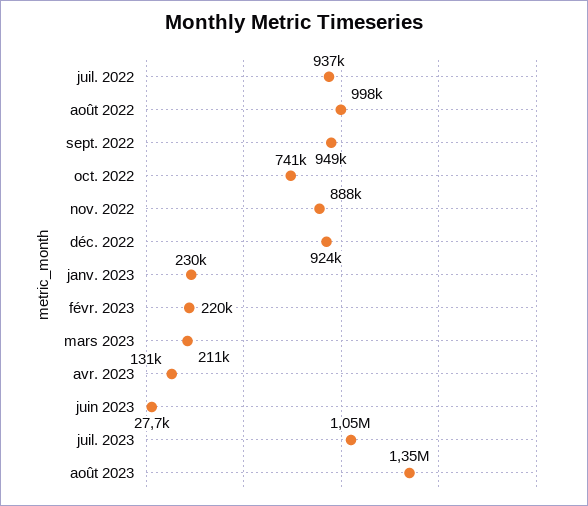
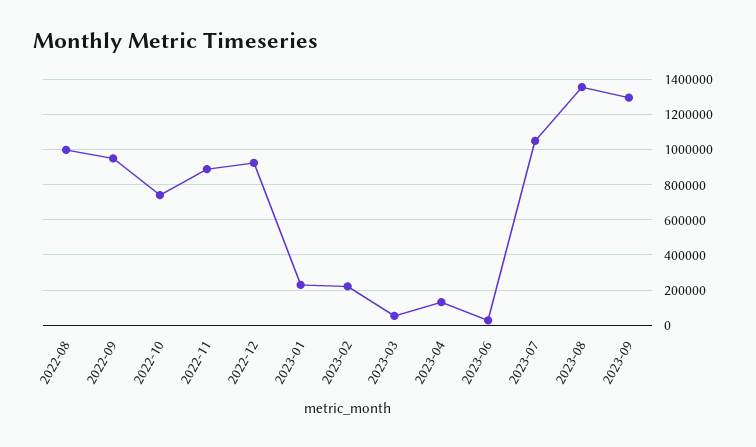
juil. 2022: 937000 -> none
mars 2023: 211000 -> 50000
2023-09: none -> 1300000

